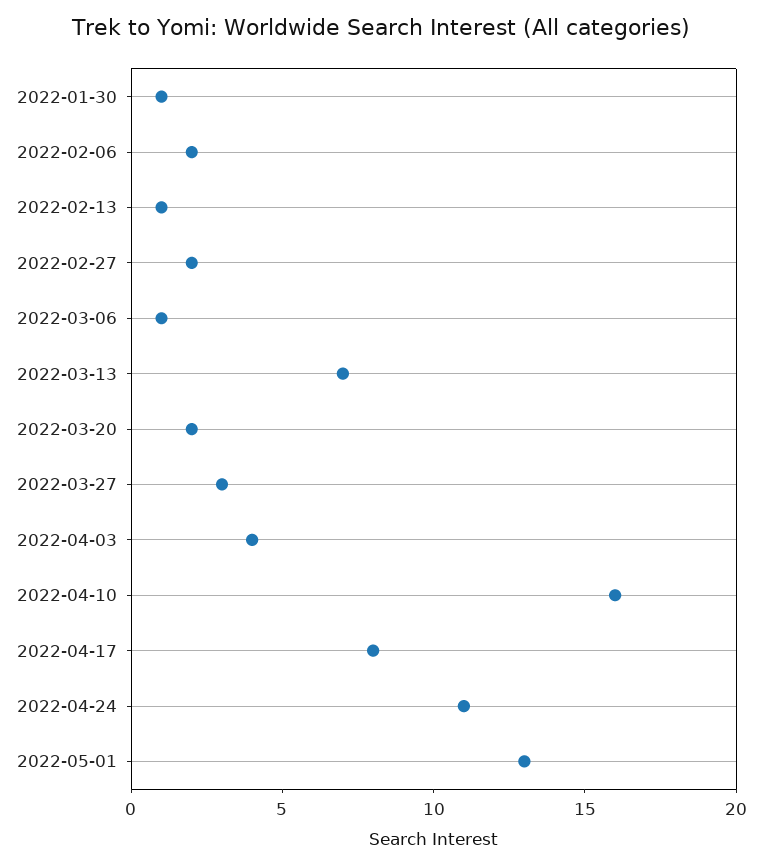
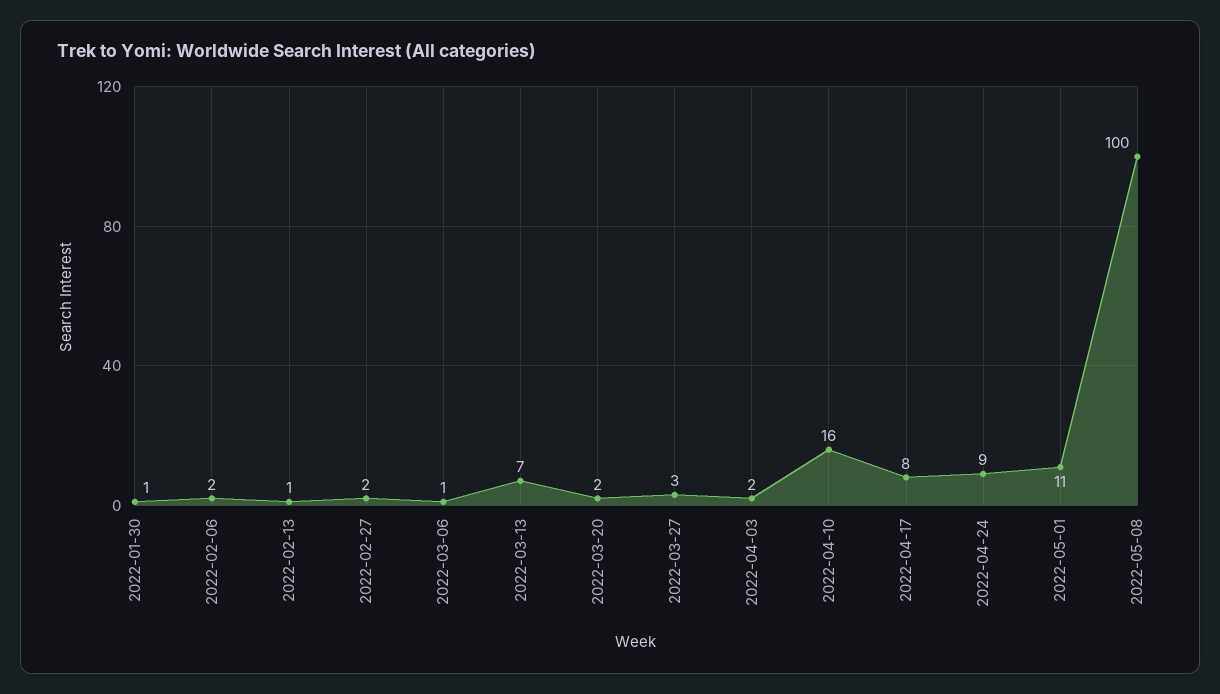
2022-04-03: 4 -> 2
2022-04-24: 11 -> 9
2022-05-01: 13 -> 11
2022-05-08: none -> 100

